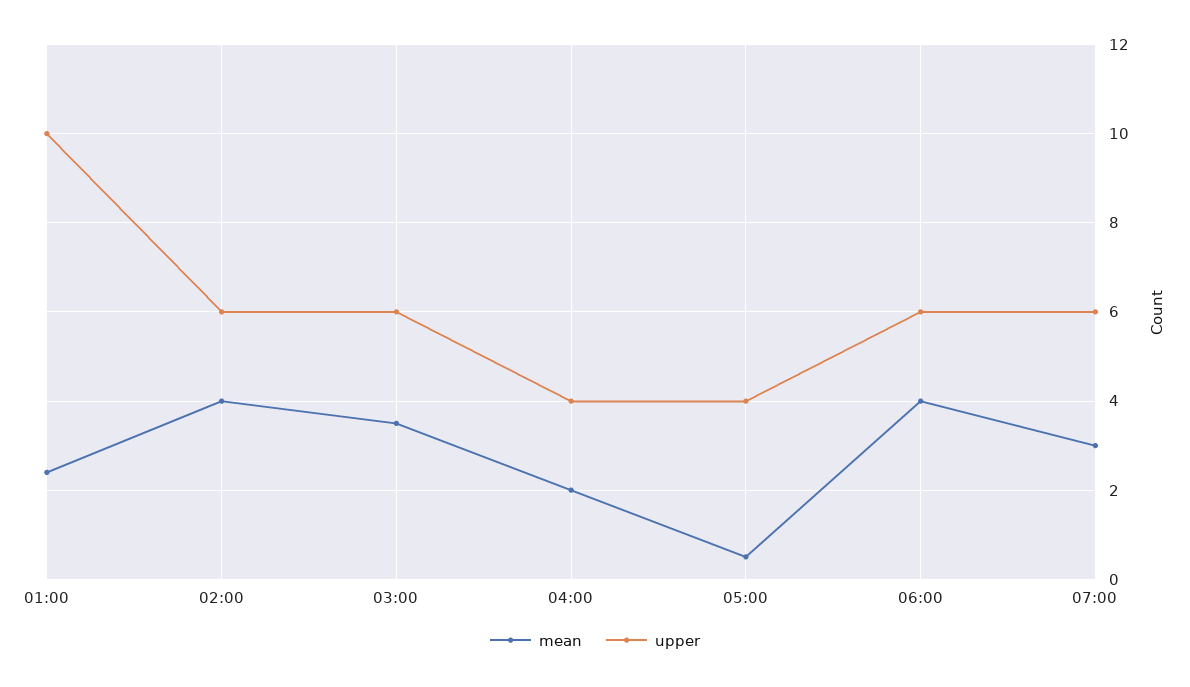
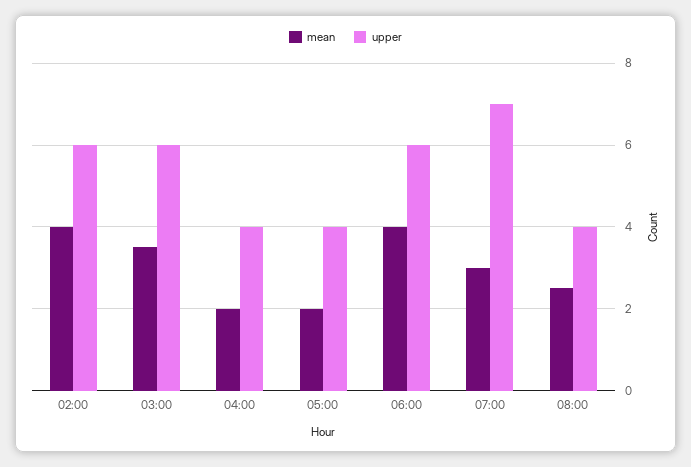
mean, 01:00: 2.5 -> none
upper, 01:00: 10 -> none
mean, 05:00: 0.5 -> 2
upper, 07:00: 6 -> 7
mean, 08:00: none -> 2.5
upper, 08:00: none -> 4

